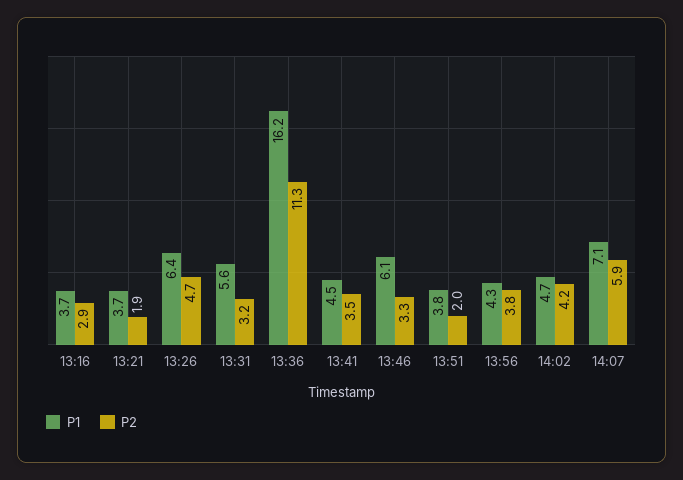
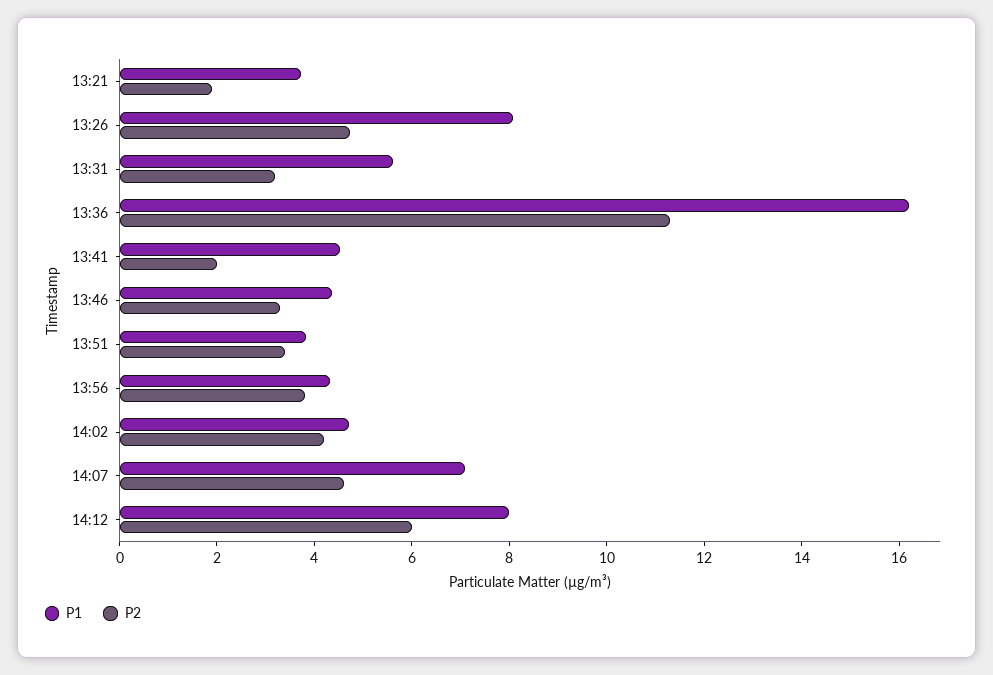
P1, 13:16: 3.7 -> none
P2, 13:16: 2.9 -> none
P1, 13:26: 6.4 -> 8
P2, 13:41: 3.5 -> 2
P1, 13:46: 6.1 -> 4.5
P2, 13:51: 2 -> 3.5
P2, 14:07: 5.9 -> 4.5
P1, 14:12: none -> 8
P2, 14:12: none -> 6

